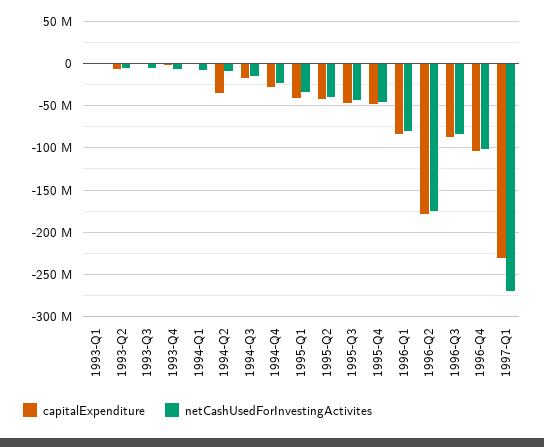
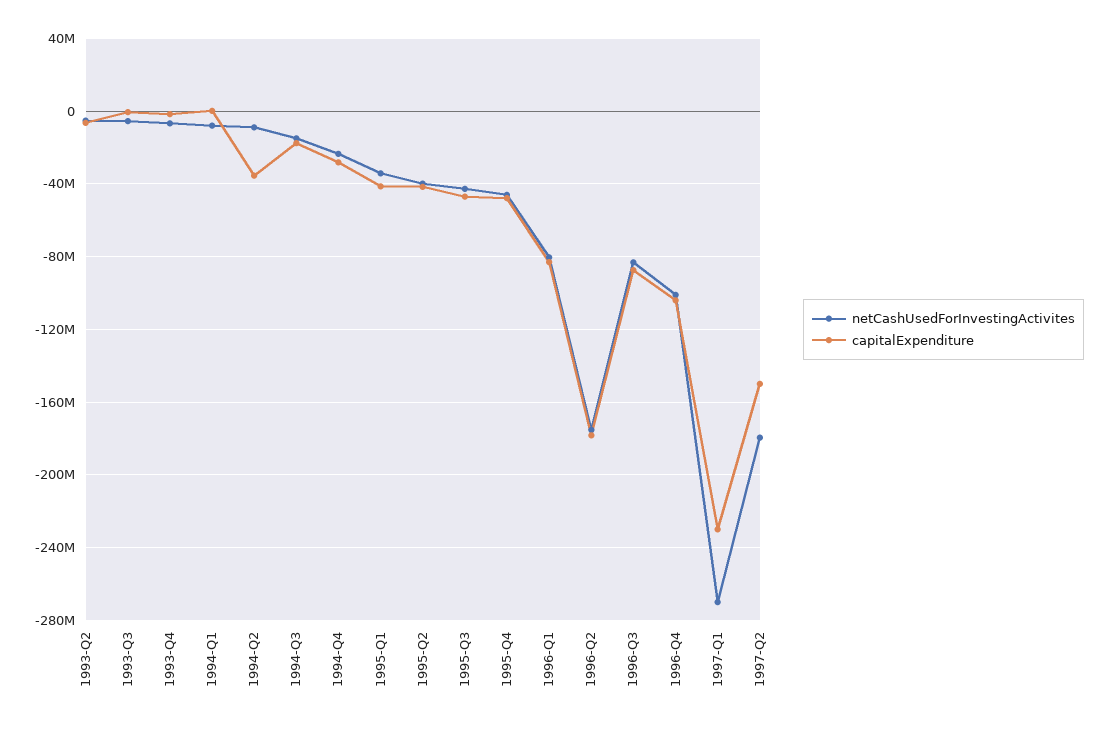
capitalExpenditure, 1993-Q1: 0 -> none
netCashUsedForInvestingActivites, 1993-Q1: 0 -> none
netCashUsedForInvestingActivites, 1997-Q2: none -> -180000000
capitalExpenditure, 1997-Q2: none -> -150000000

